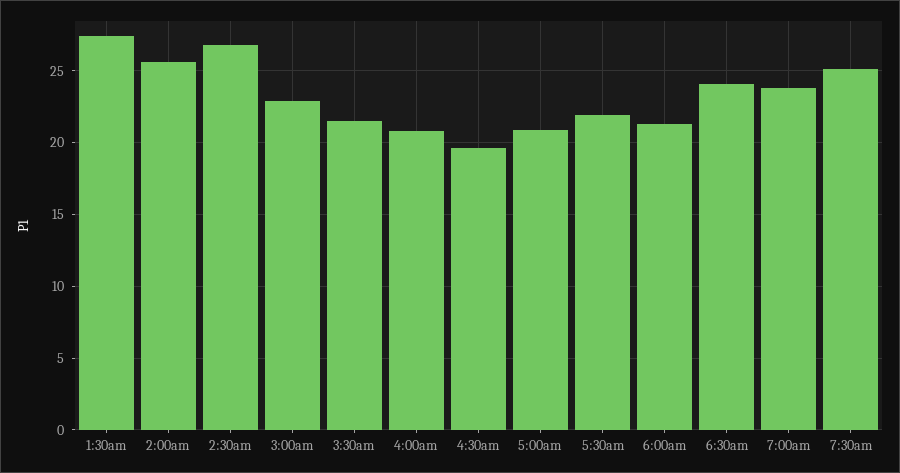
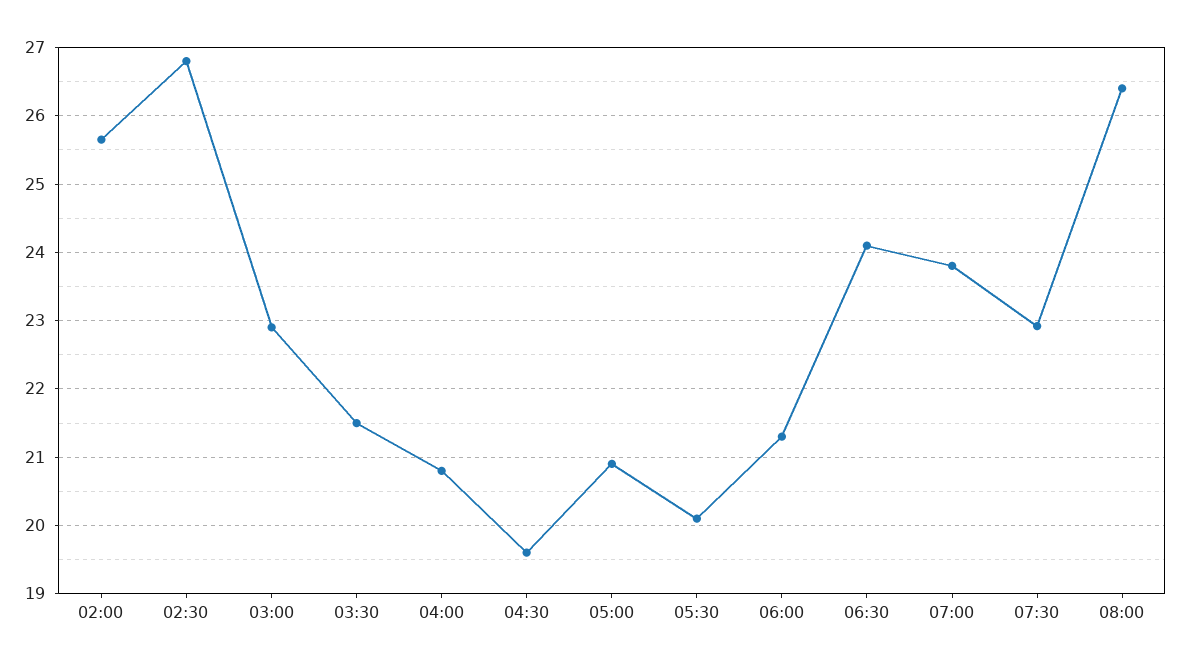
1:30am: 27.5 -> none
5:30am: 22 -> 20.1
7:30am: 25 -> 22.9
08:00: none -> 26.4

